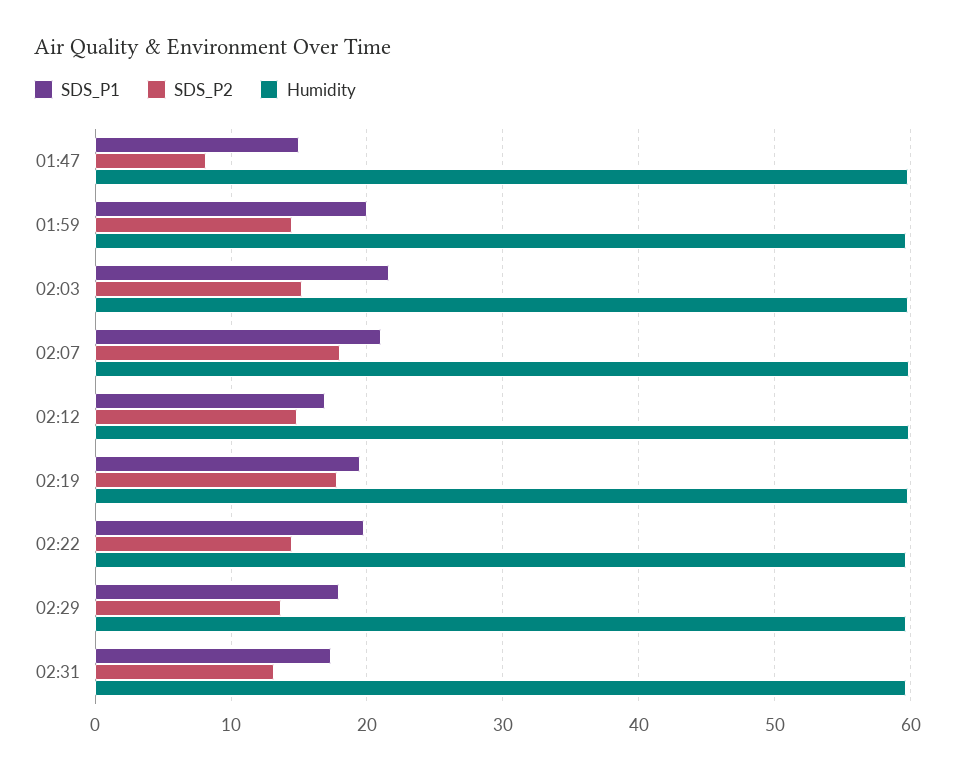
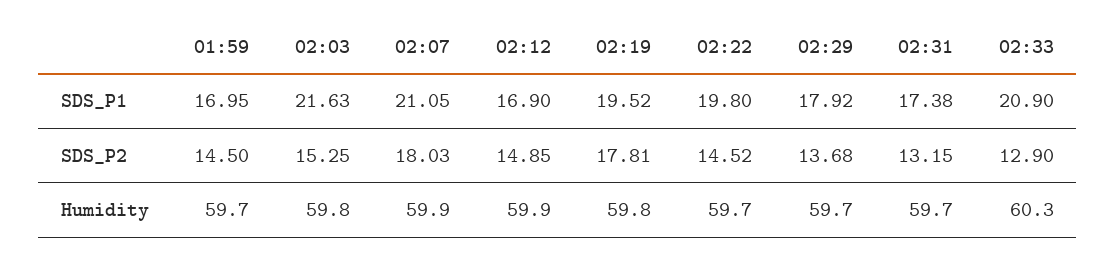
SDS_P1, 01:47: 15 -> none
SDS_P2, 01:47: 8 -> none
Humidity, 01:47: 60 -> none
SDS_P1, 01:59: 20 -> 16.95
SDS_P1, 02:33: none -> 20.9
SDS_P2, 02:33: none -> 12.9
Humidity, 02:33: none -> 60.3

